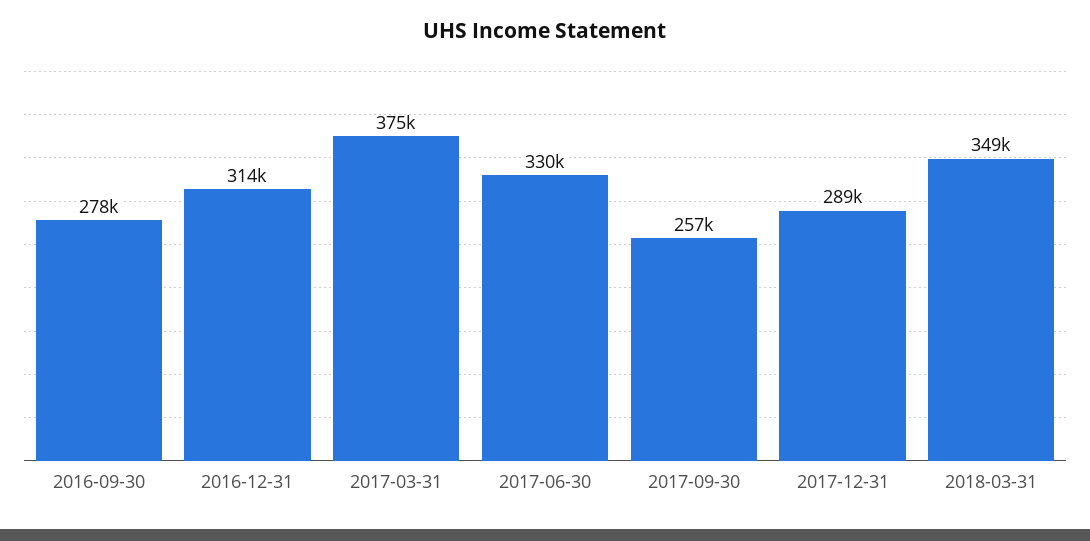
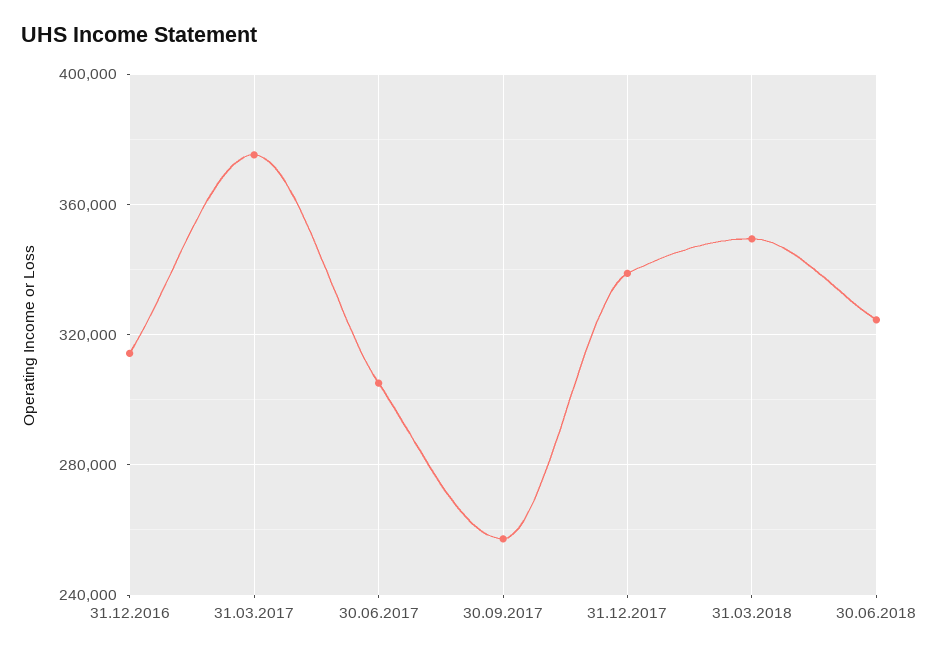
2016-09-30: 278000 -> none
2017-06-30: 330000 -> 305000
2017-12-31: 289000 -> 340000
30.06.2018: none -> 325000

